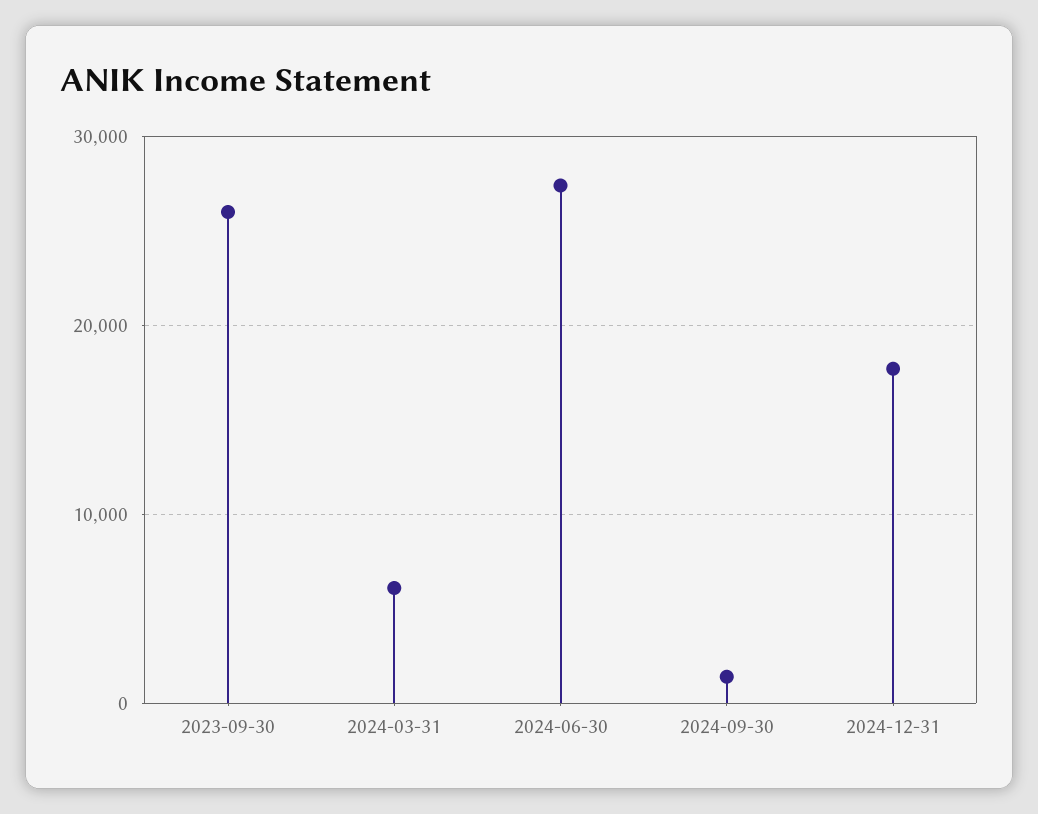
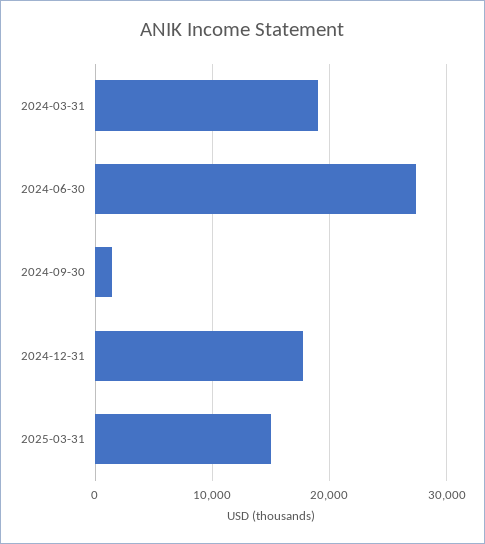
2023-09-30: 26000 -> none
2024-03-31: 6000 -> 19000
2025-03-31: none -> 15000

